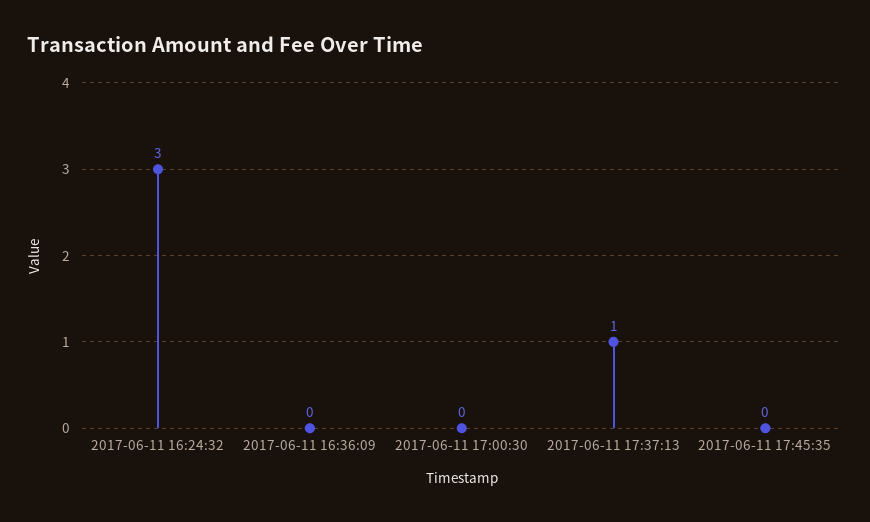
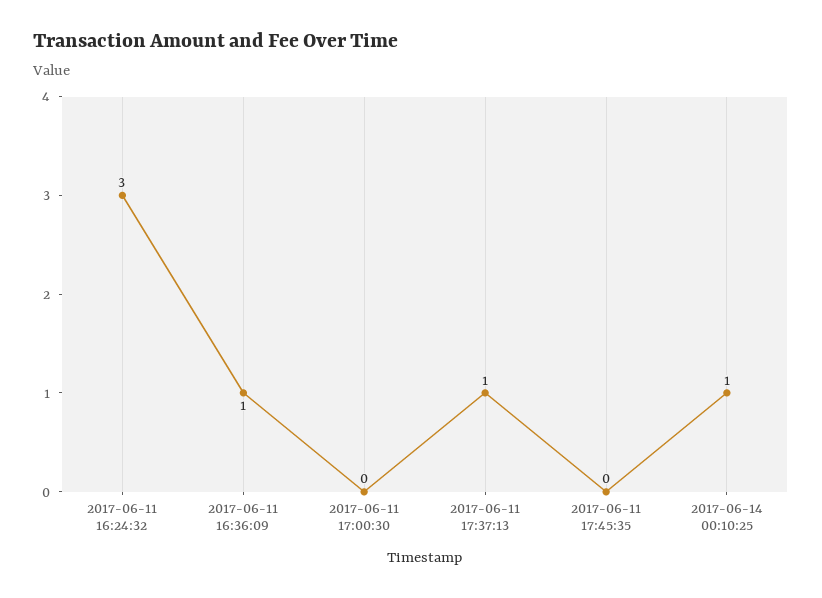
2017-06-11 16:36:09: 0 -> 1
2017-06-14 00:10:25: none -> 1

